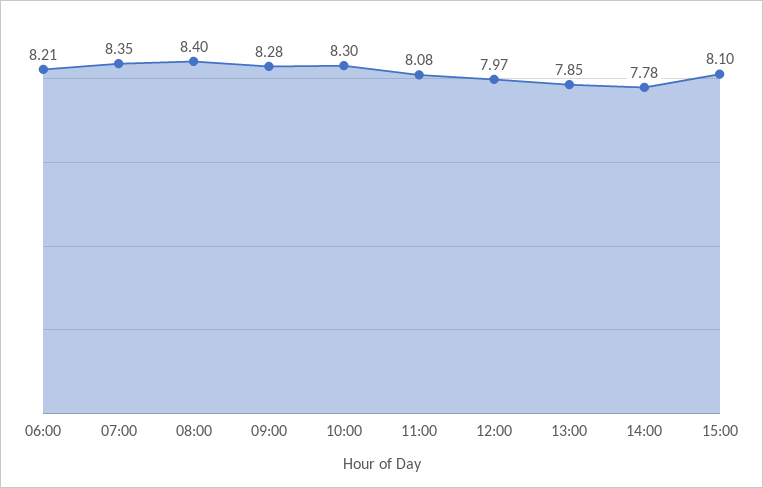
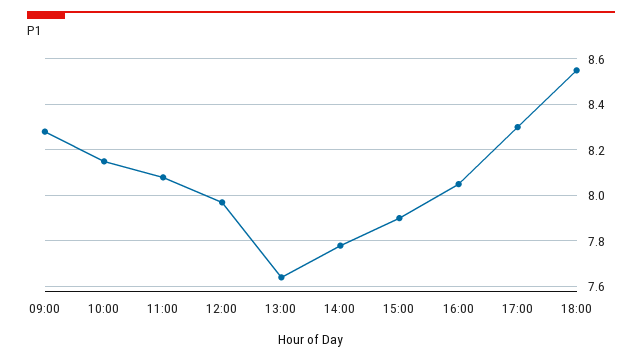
06:00: 8.21 -> none
07:00: 8.35 -> none
08:00: 8.4 -> none
10:00: 8.3 -> 8.15
13:00: 7.85 -> 7.65
15:00: 8.1 -> 7.9
16:00: none -> 8.05
17:00: none -> 8.3
18:00: none -> 8.55

